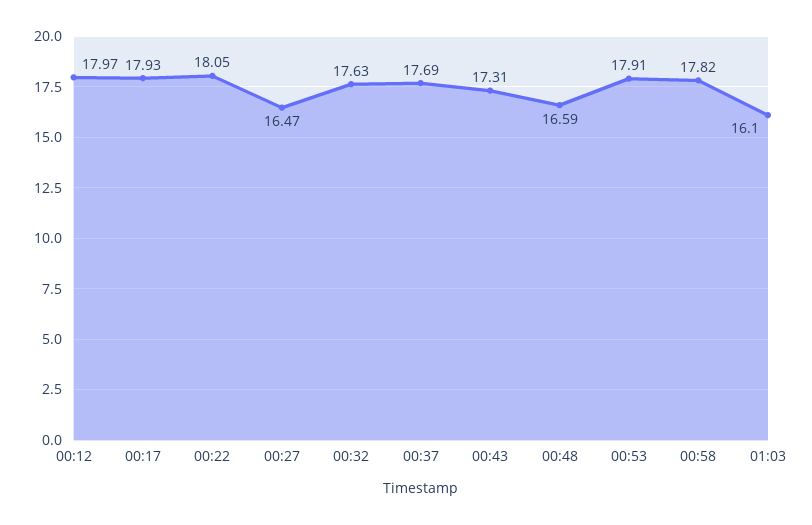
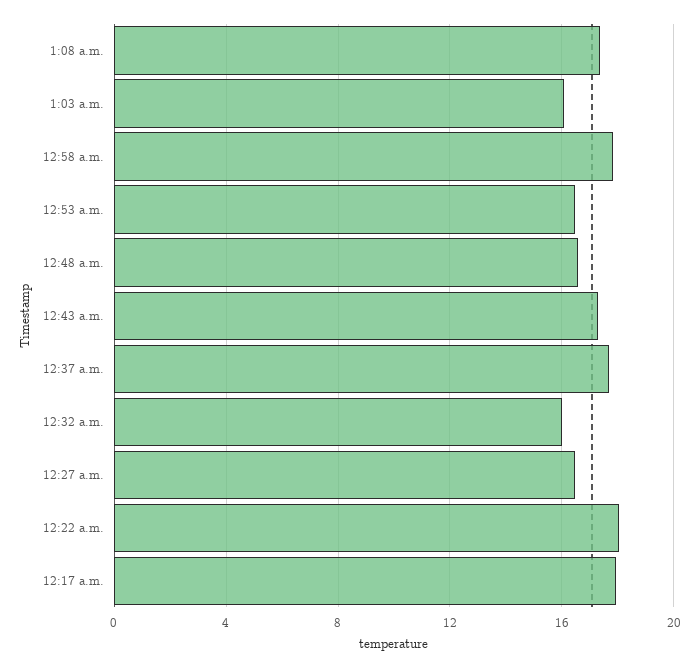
00:12: 17.97 -> none
00:32: 17.63 -> 16
00:53: 17.91 -> 16.5
1:08 a.m.: none -> 17.5

